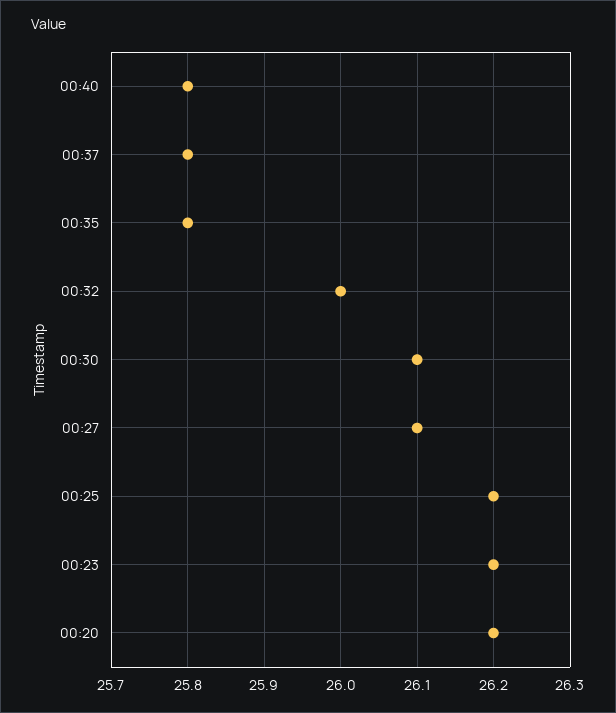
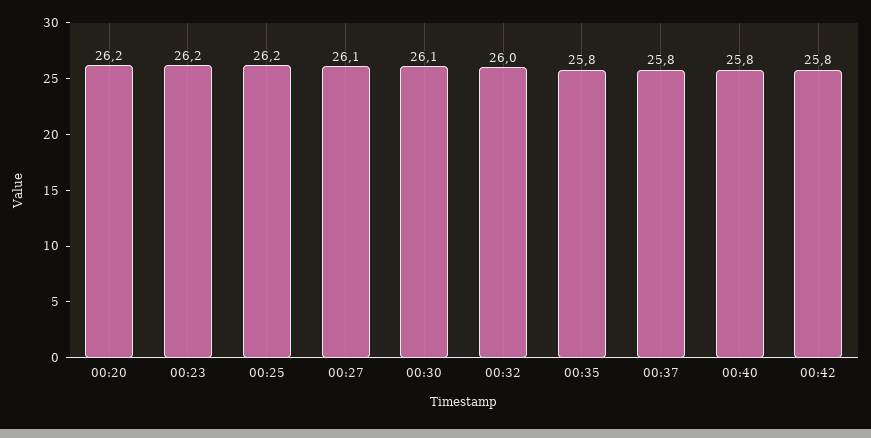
00:42: none -> 25.8

